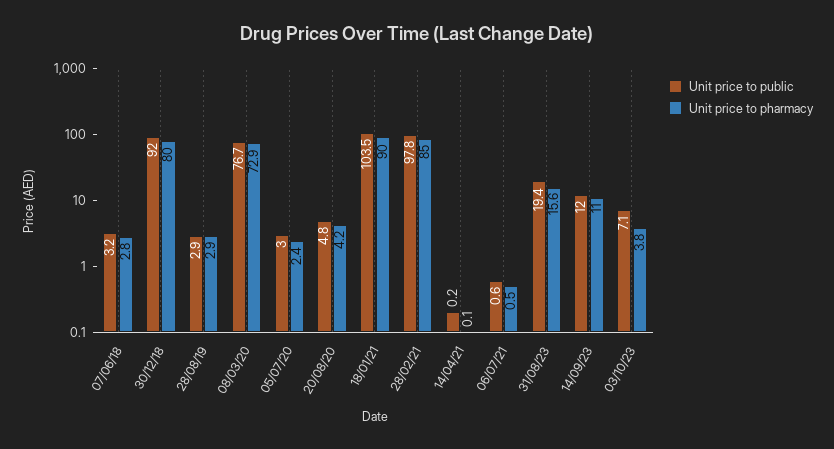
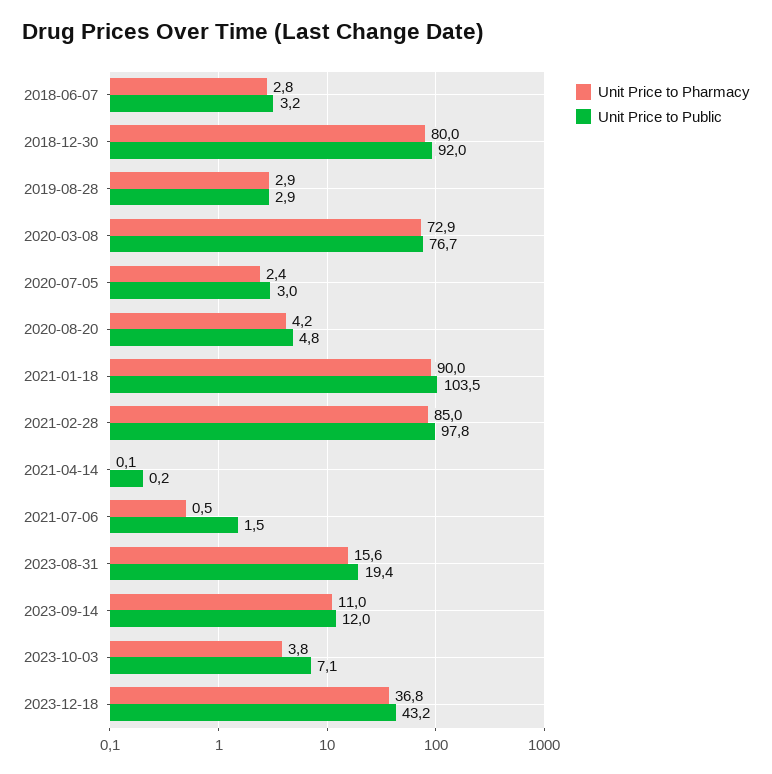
Unit price to public, 06/07/21: 0.6 -> 1.5
Unit price to pharmacy, 2023-12-18: none -> 36.8
Unit price to public, 2023-12-18: none -> 43.2

